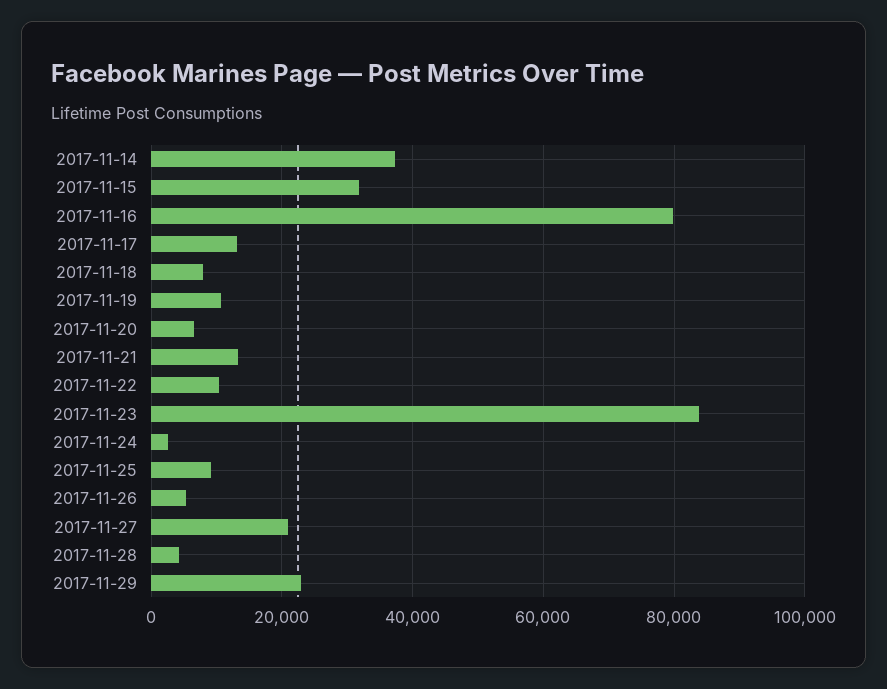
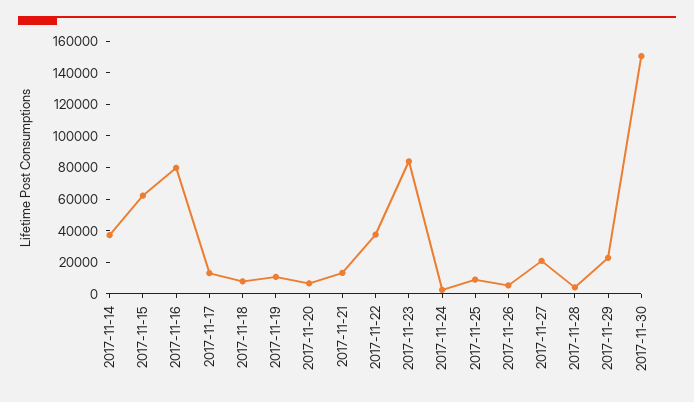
2017-11-15: 32000 -> 60000
2017-11-22: 10000 -> 40000
2017-11-30: none -> 150000

